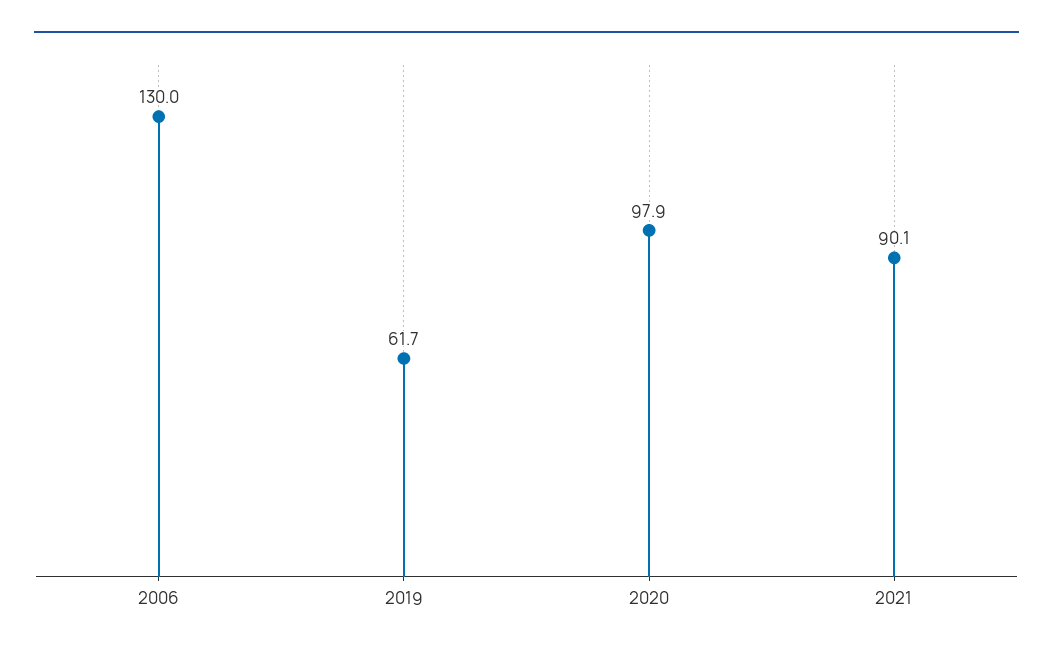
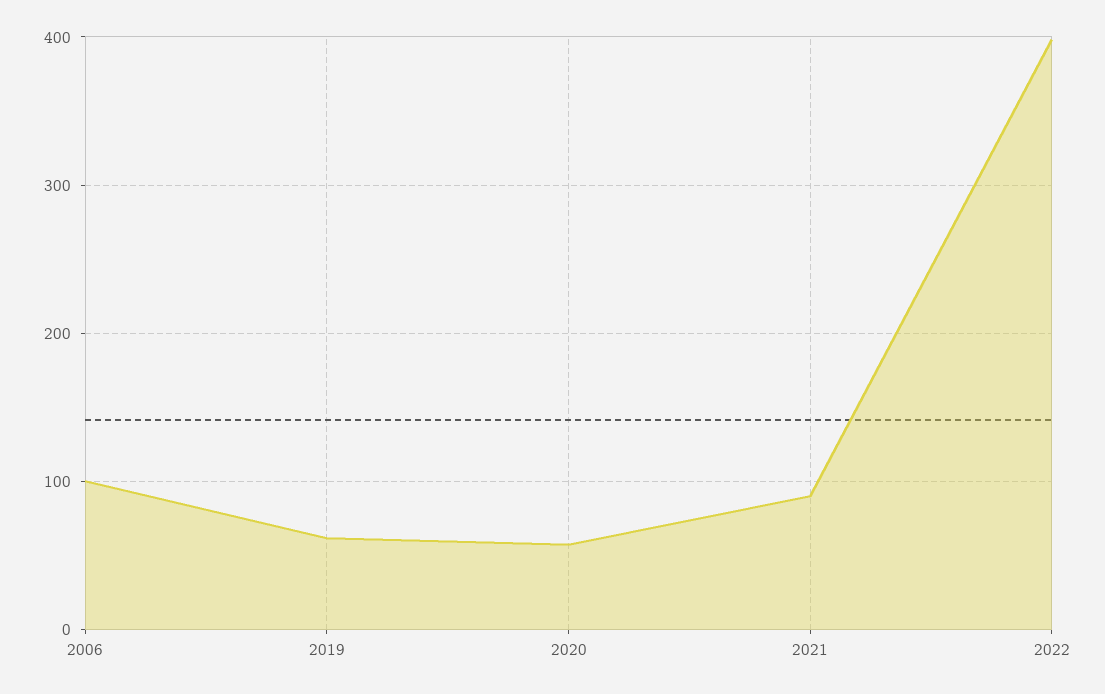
2006: 130 -> 100
2020: 97.9 -> 60
2022: none -> 400

